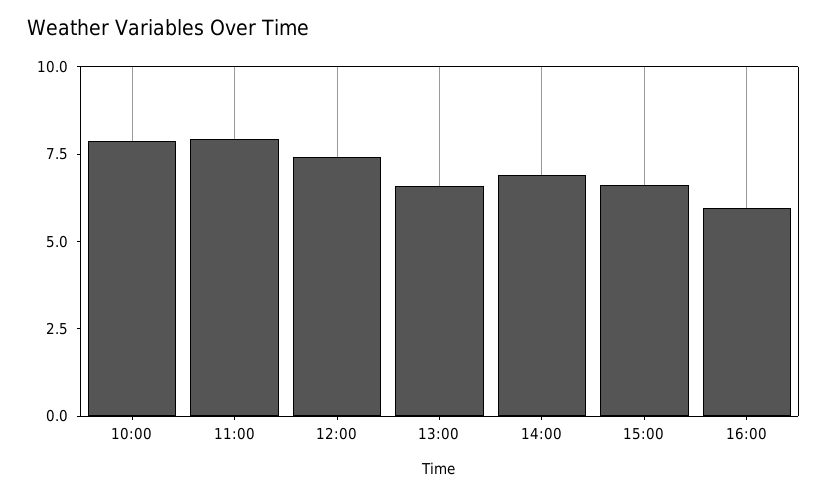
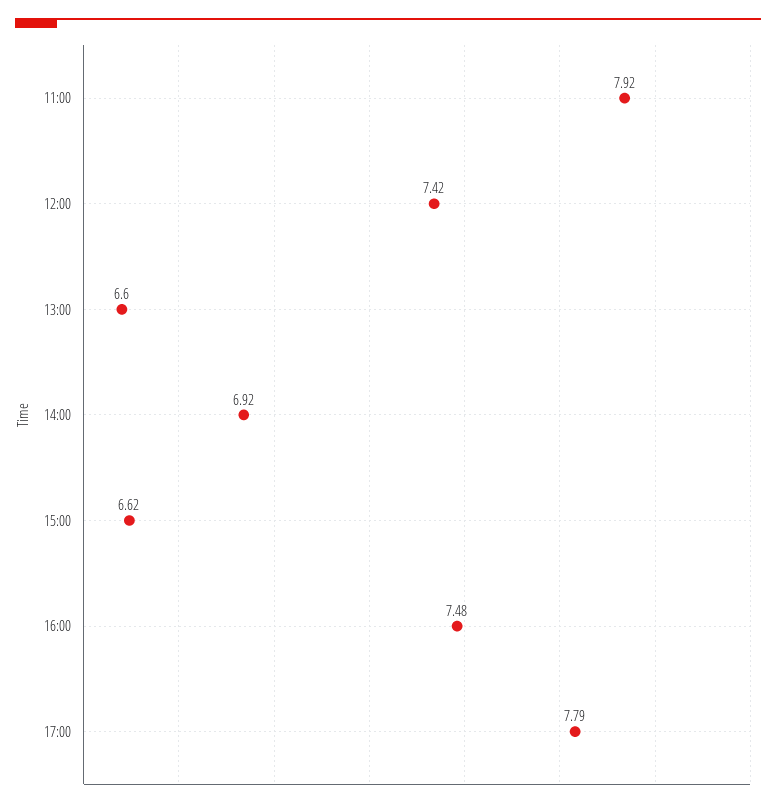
10:00: 8 -> none
16:00: 6 -> 7.48
17:00: none -> 7.79

